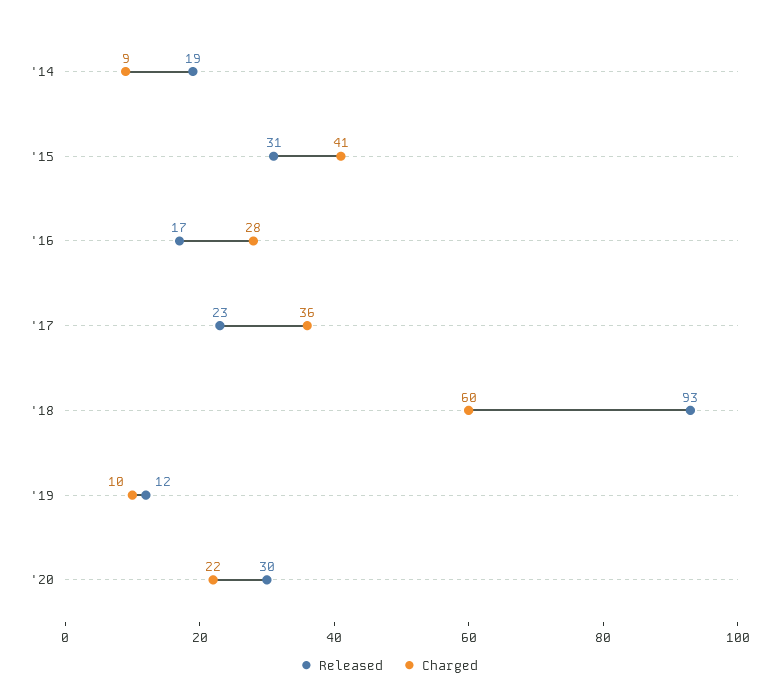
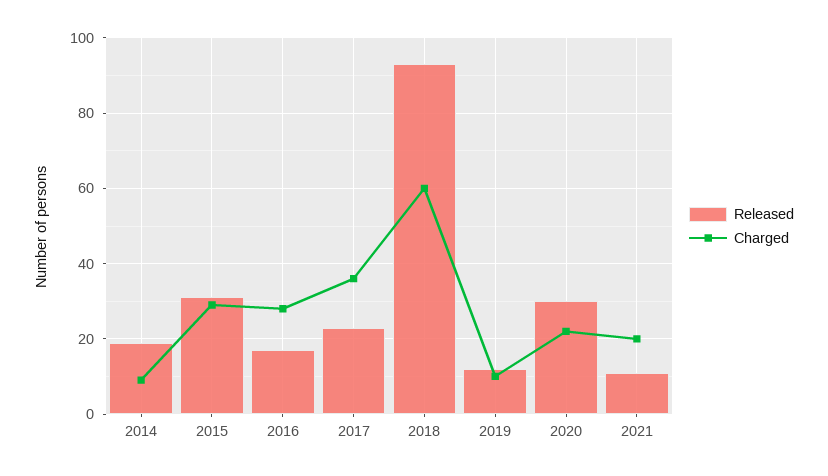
Charged, '15: 41 -> 30
Released, 2021: none -> 10
Charged, 2021: none -> 20

